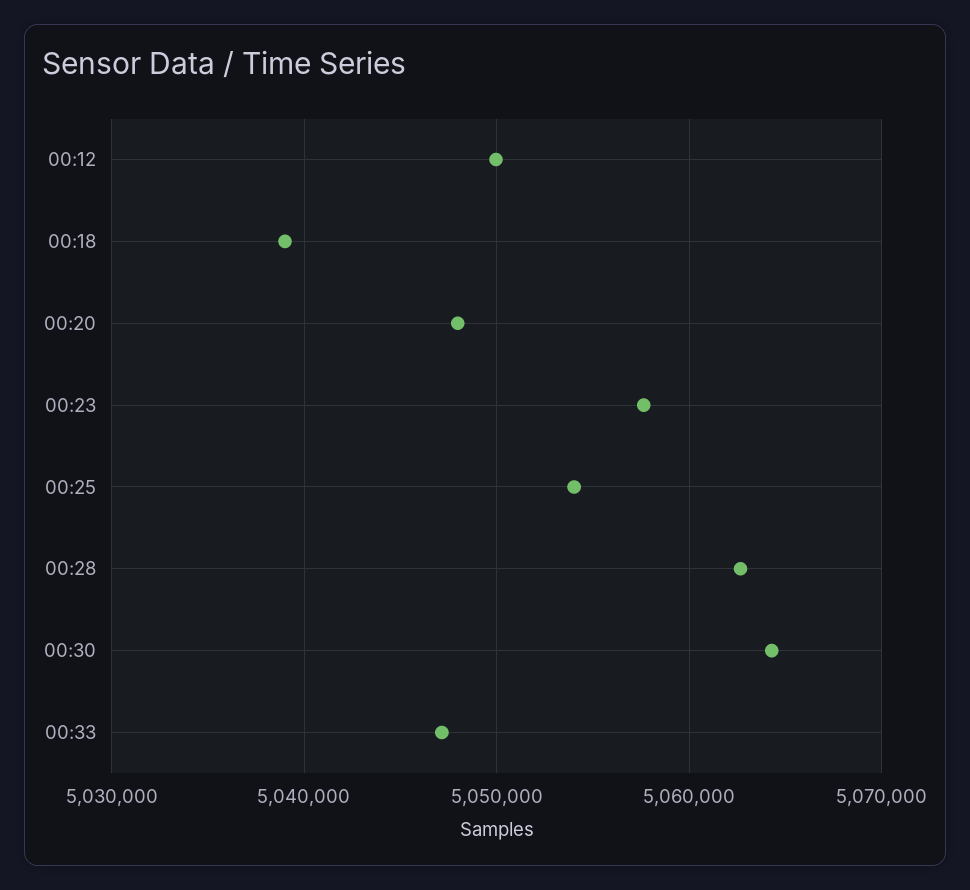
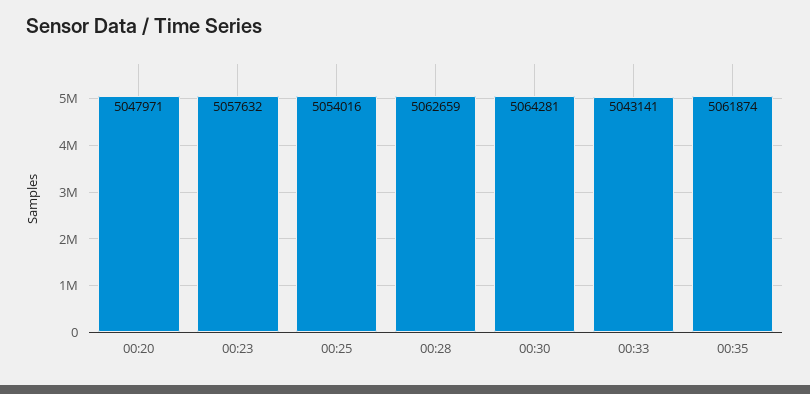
00:12: 5050000 -> none
00:18: 5039000 -> none
00:33: 5047000 -> 5043141
00:35: none -> 5061874

